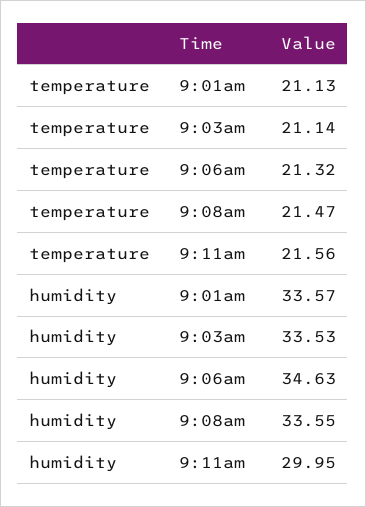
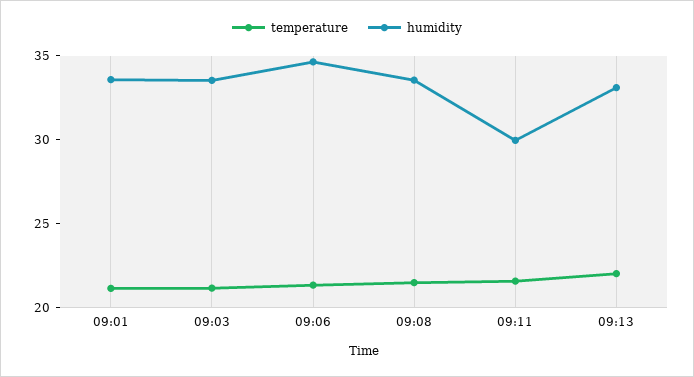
temperature, 09:13: none -> 22
humidity, 09:13: none -> 33

